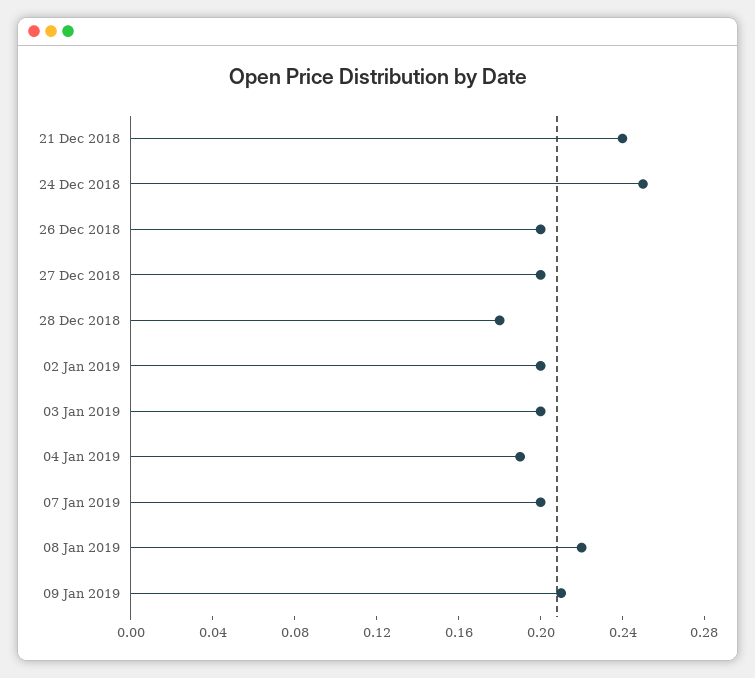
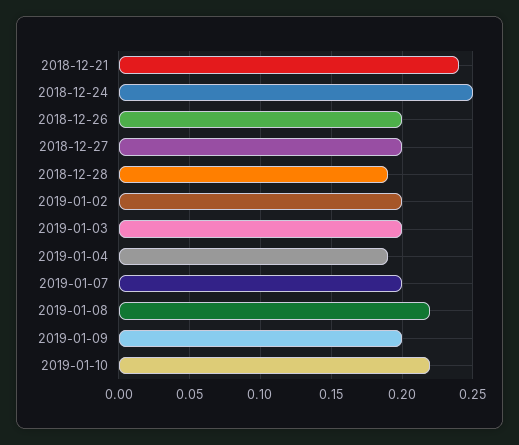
28 Dec 2018: 0.18 -> 0.19
09 Jan 2019: 0.21 -> 0.2
2019-01-10: none -> 0.22

